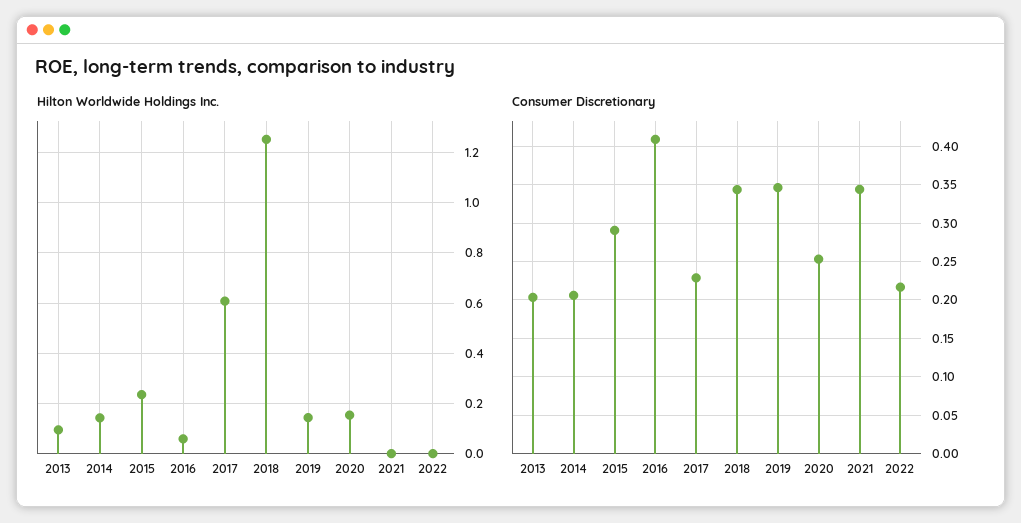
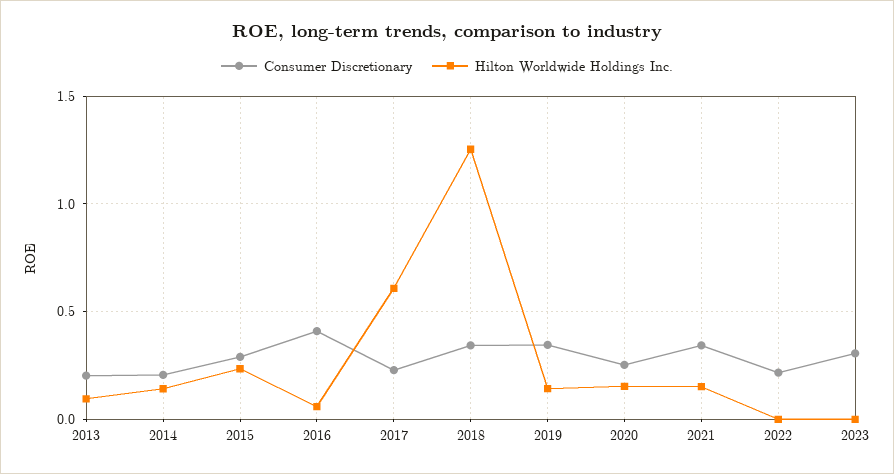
Hilton Worldwide Holdings Inc., 2021: 0 -> 0.15
Consumer Discretionary, 2023: none -> 0.3
Hilton Worldwide Holdings Inc., 2023: none -> 0

